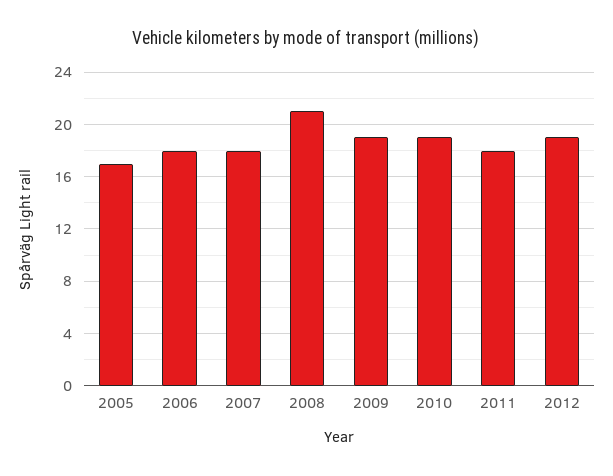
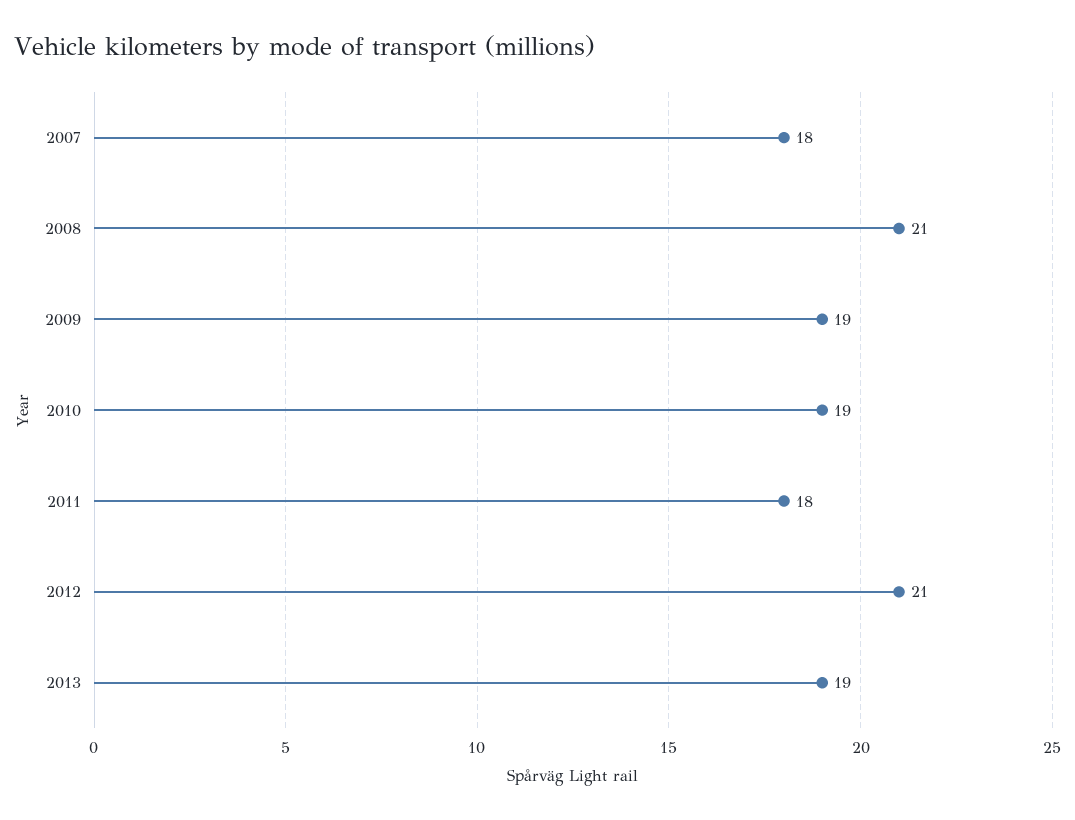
2005: 17 -> none
2006: 18 -> none
2012: 19 -> 21
2013: none -> 19

